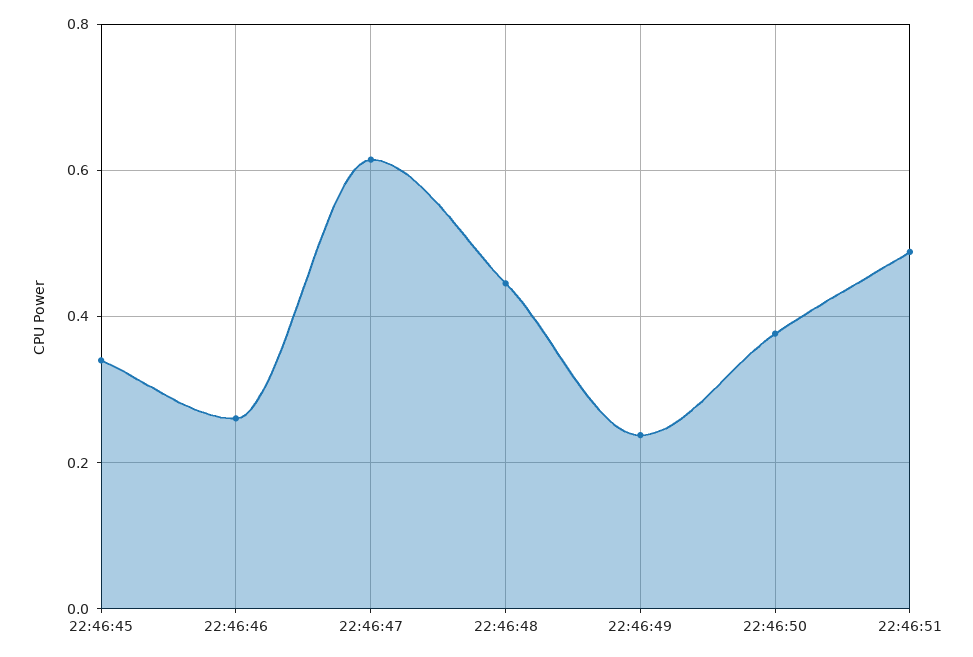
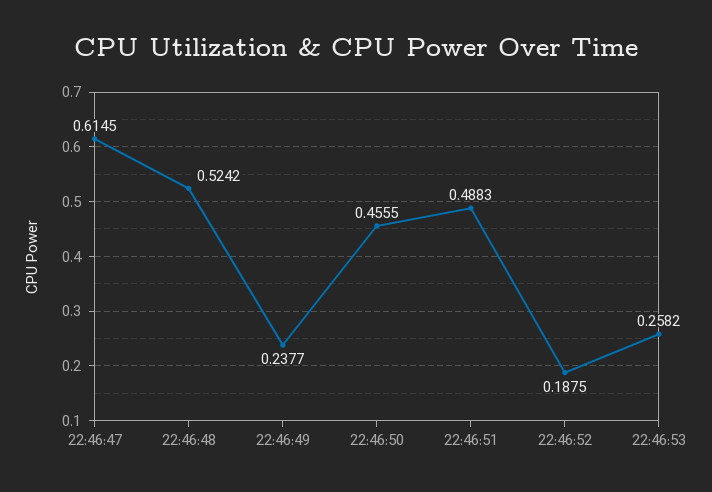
22:46:45: 0.34 -> none
22:46:46: 0.26 -> none
22:46:48: 0.44 -> 0.5242
22:46:50: 0.38 -> 0.4555
22:46:52: none -> 0.1875
22:46:53: none -> 0.2582

